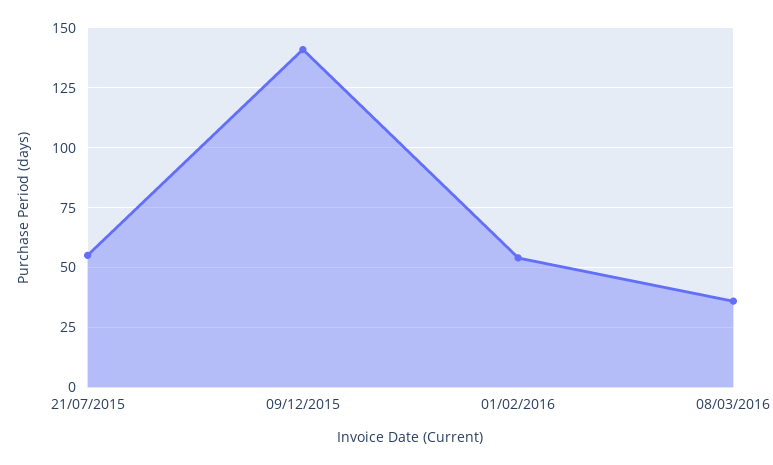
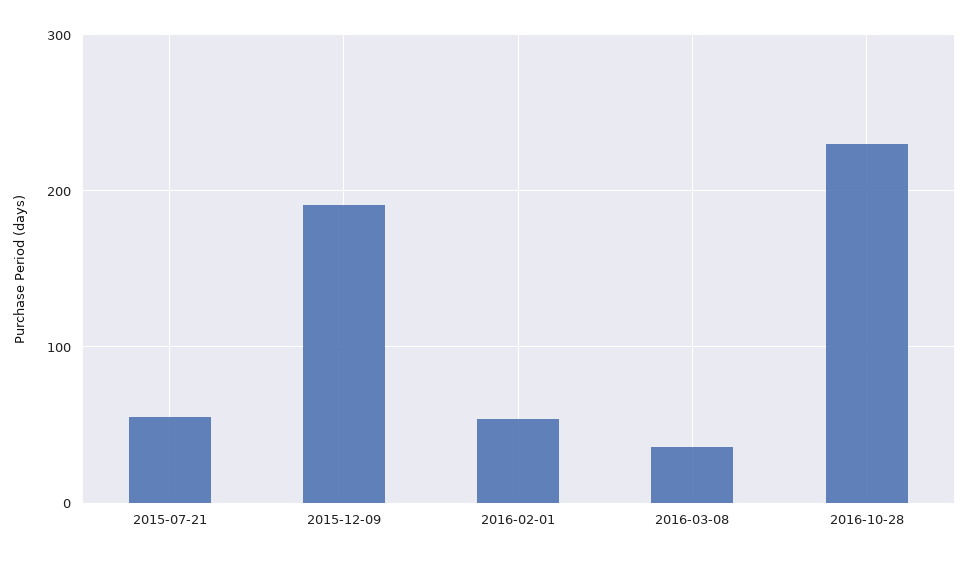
09/12/2015: 140 -> 190
2016-10-28: none -> 230

